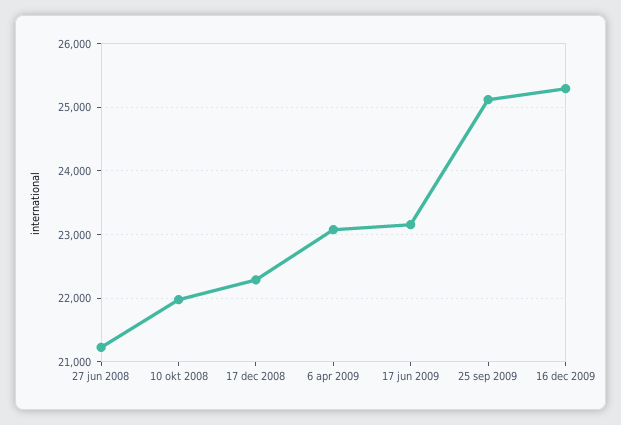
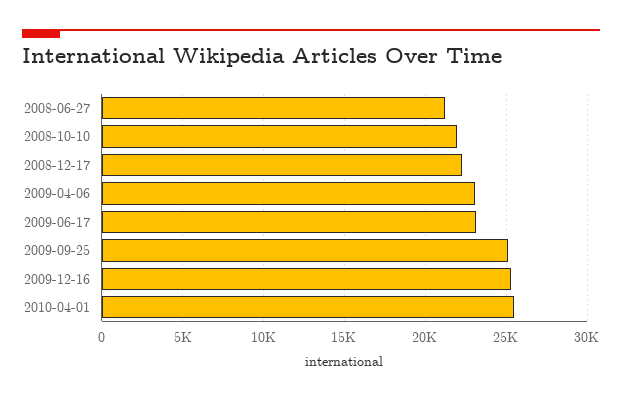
2010-04-01: none -> 25500

